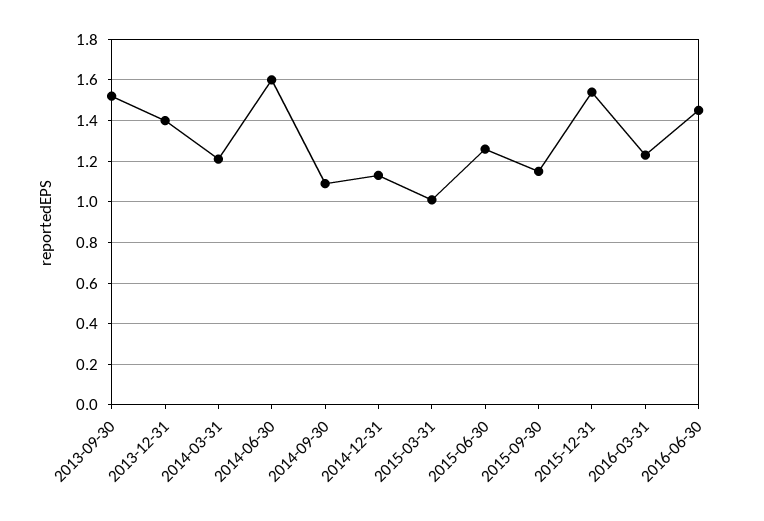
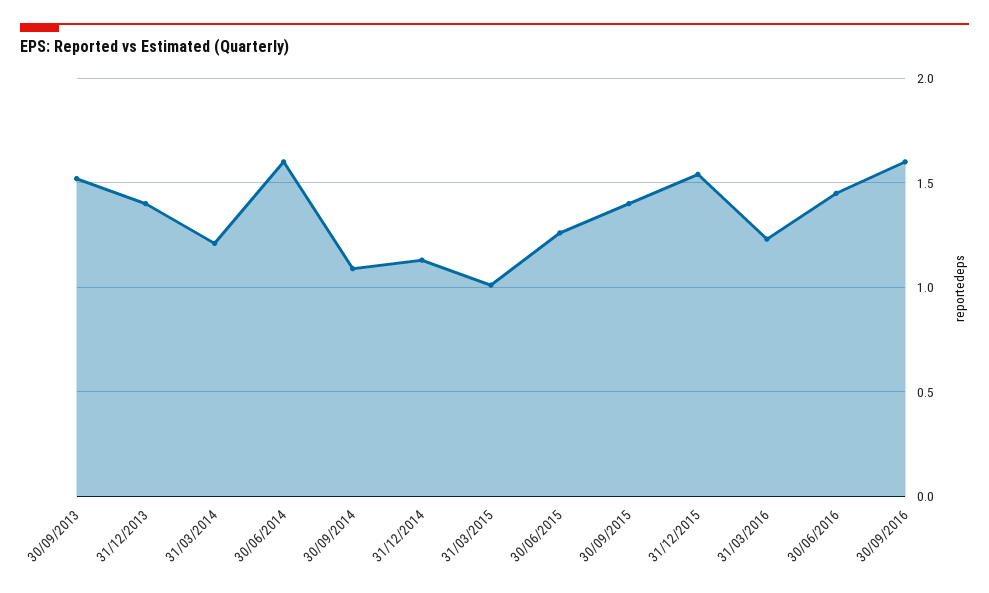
2015-09-30: 1.15 -> 1.4
30/09/2016: none -> 1.6

